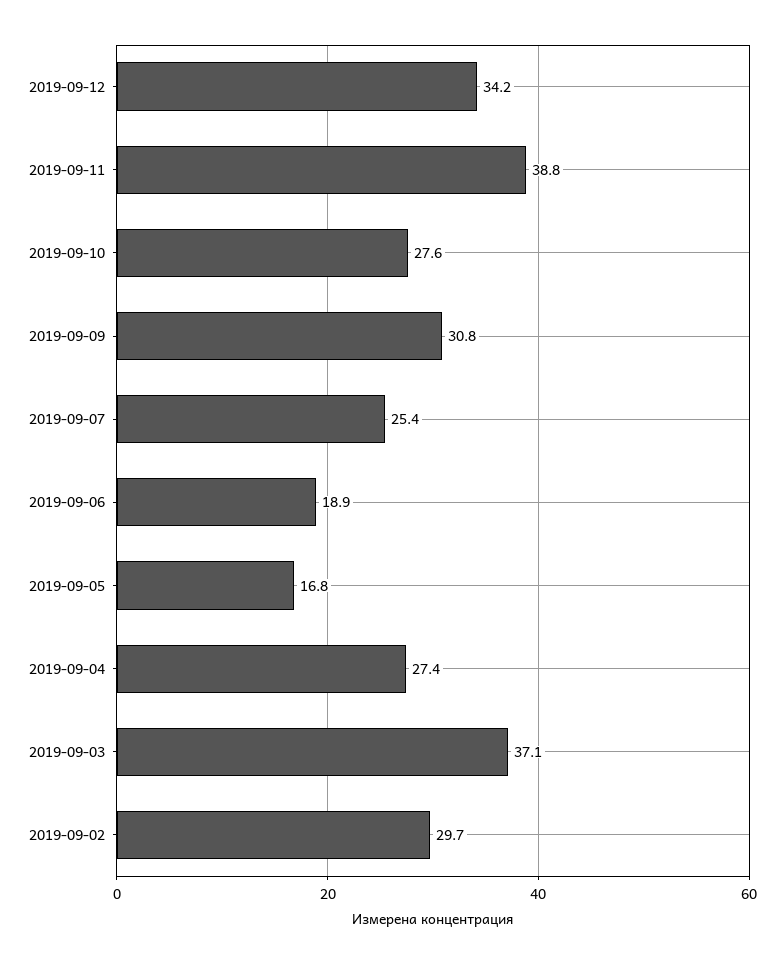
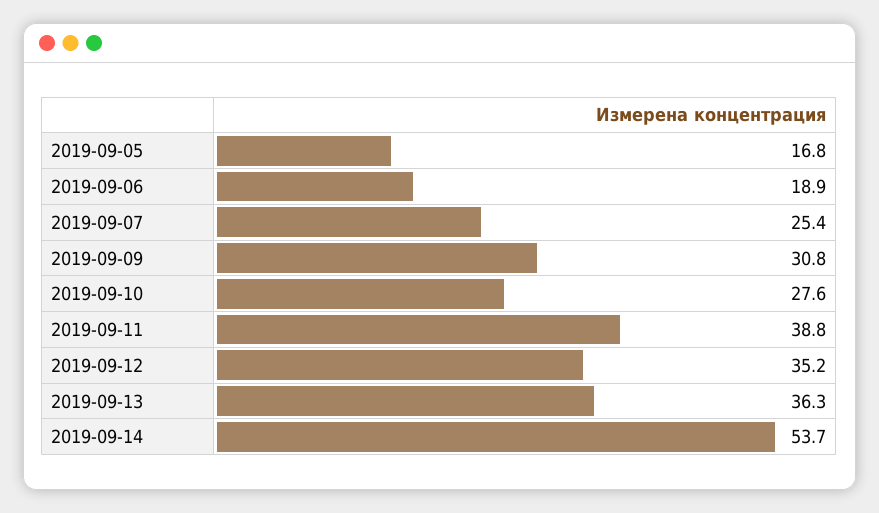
2019-09-12: 34.2 -> 35.2
2019-09-04: 27.4 -> none
2019-09-03: 37.1 -> none
2019-09-02: 29.7 -> none
2019-09-13: none -> 36.3
2019-09-14: none -> 53.7

